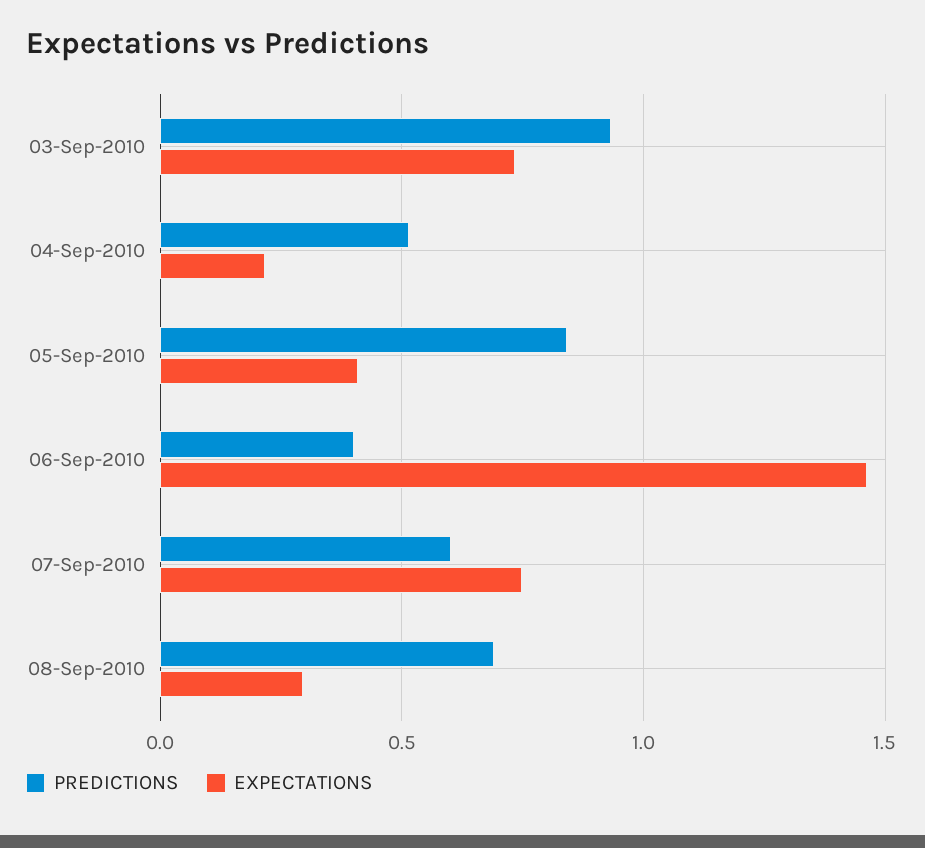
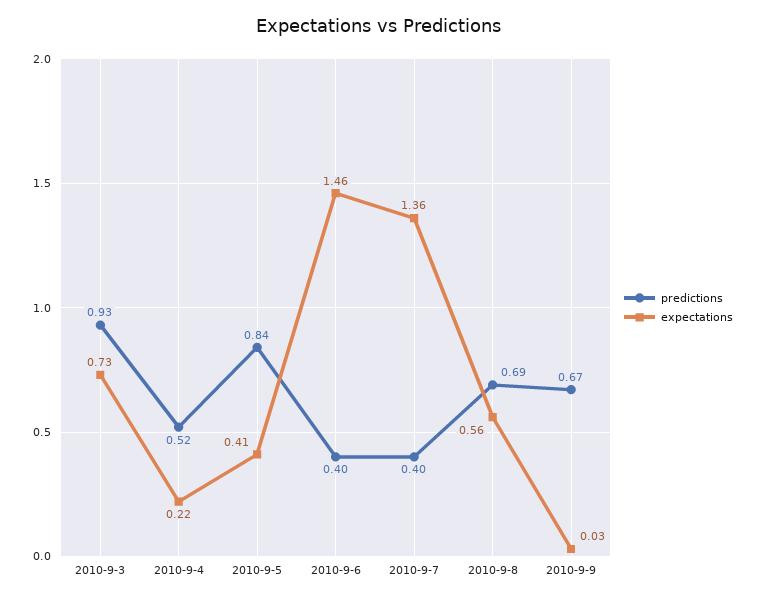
PREDICTIONS, 07-Sep-2010: 0.6 -> 0.4
EXPECTATIONS, 07-Sep-2010: 0.75 -> 1.36
EXPECTATIONS, 08-Sep-2010: 0.3 -> 0.56
PREDICTIONS, 2010-9-9: none -> 0.67
EXPECTATIONS, 2010-9-9: none -> 0.03

